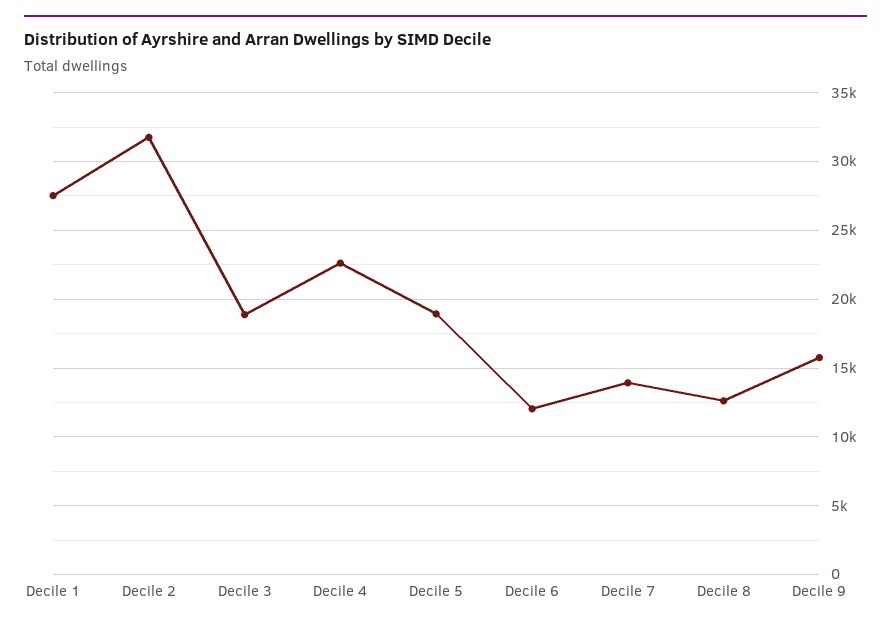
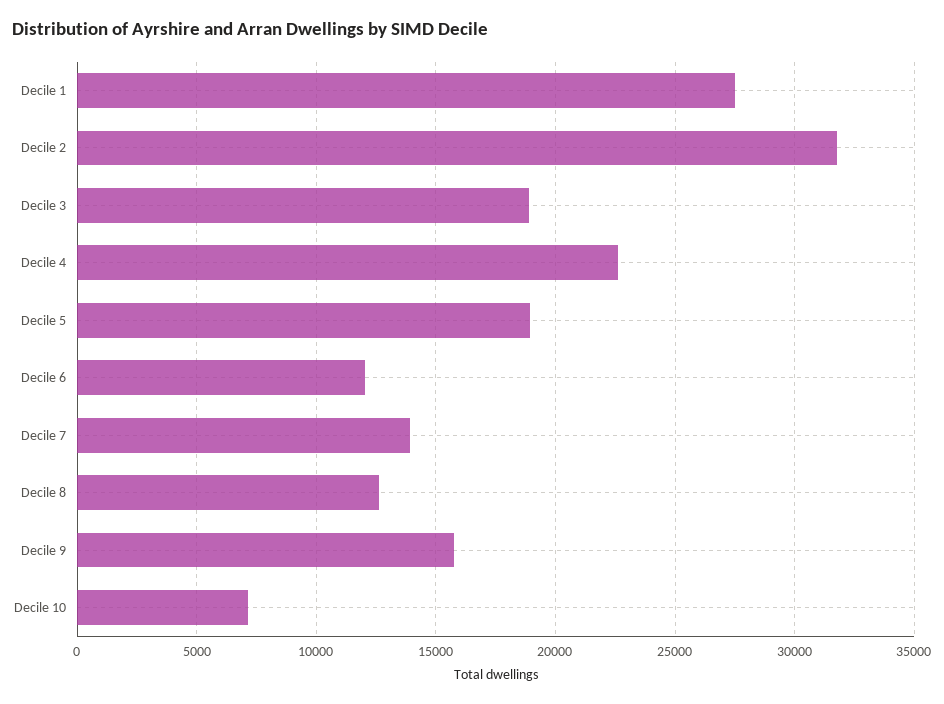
Decile 10: none -> 7000

